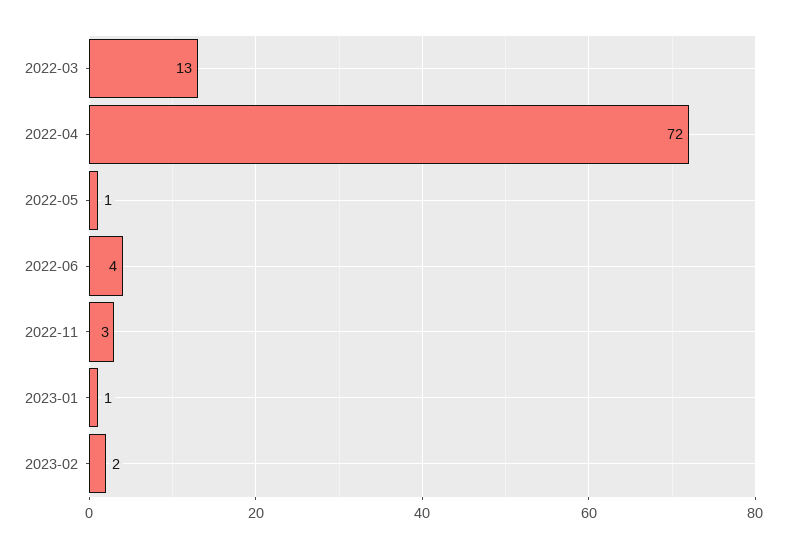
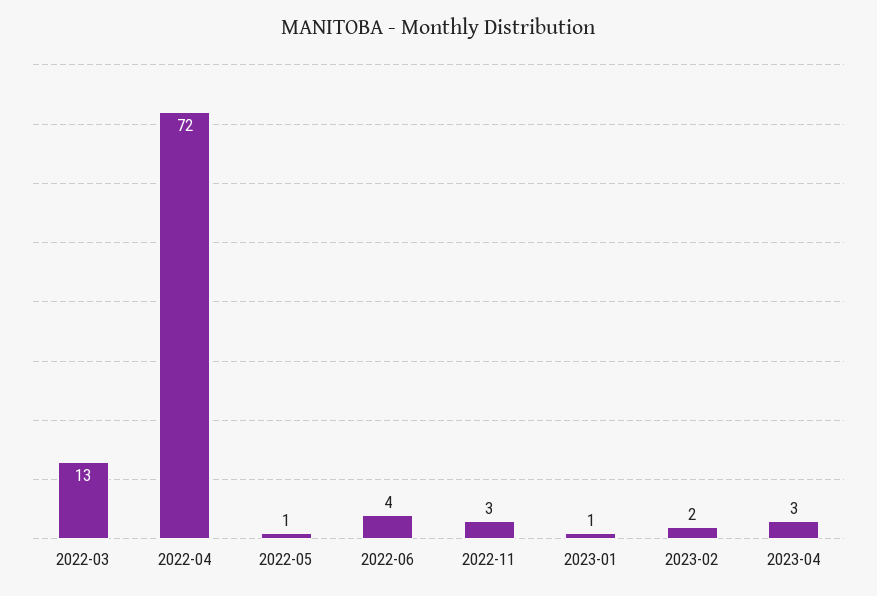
2023-04: none -> 3

